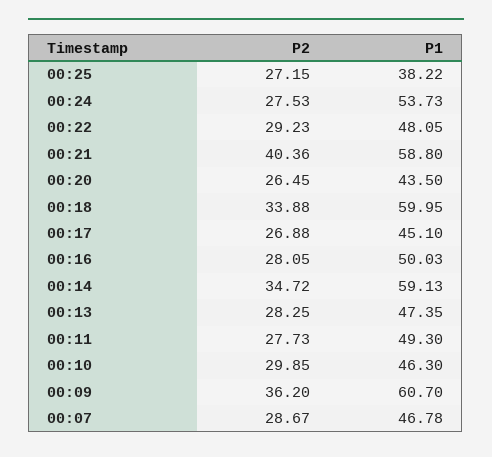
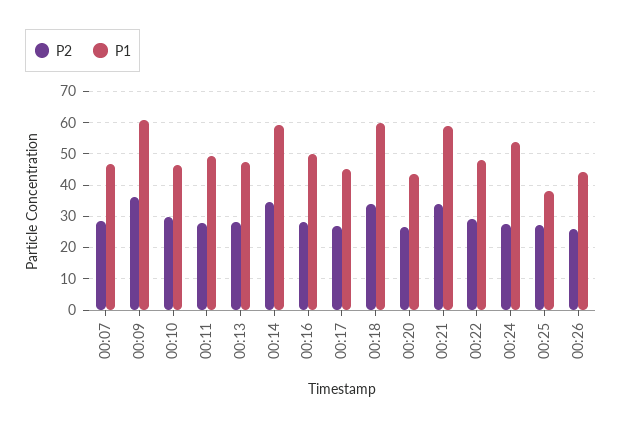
P2, 00:21: 40.36 -> 34
P2, 00:26: none -> 26
P1, 00:26: none -> 44

